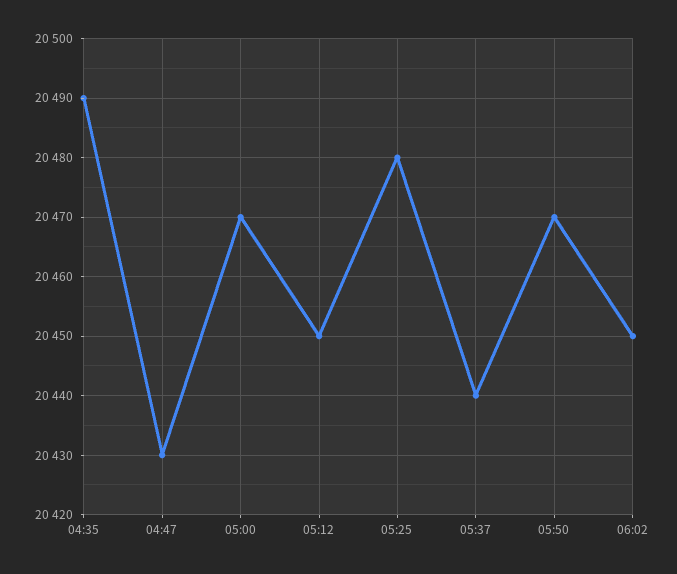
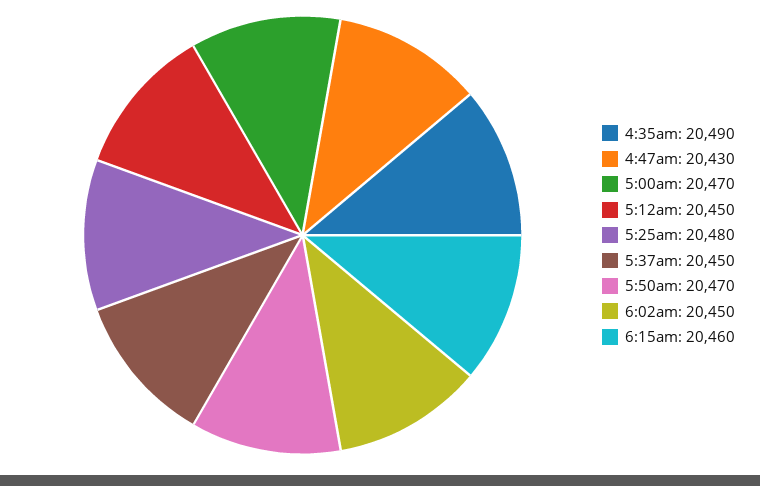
05:37: 20440 -> 20450
6:15am: none -> 20460

